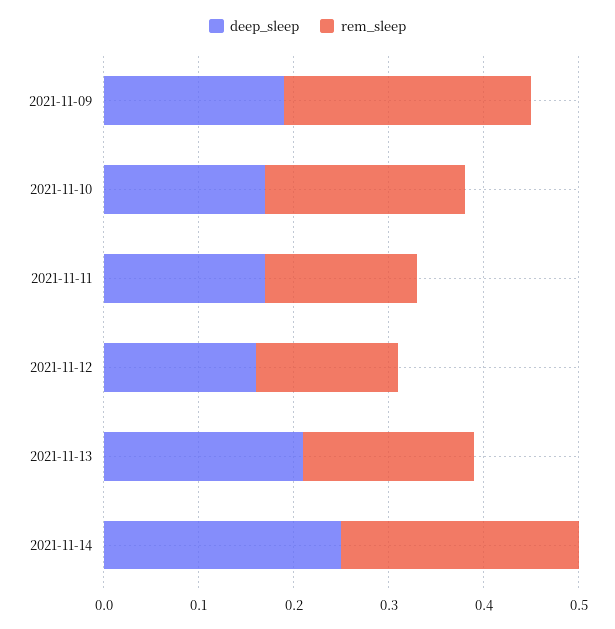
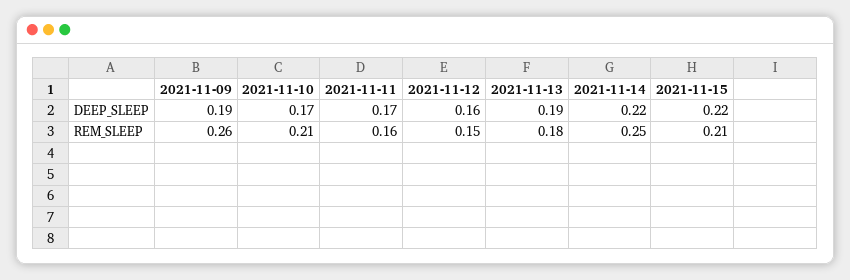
deep_sleep, 2021-11-13: 0.21 -> 0.19
deep_sleep, 2021-11-14: 0.25 -> 0.22
deep_sleep, 2021-11-15: none -> 0.22
rem_sleep, 2021-11-15: none -> 0.21

